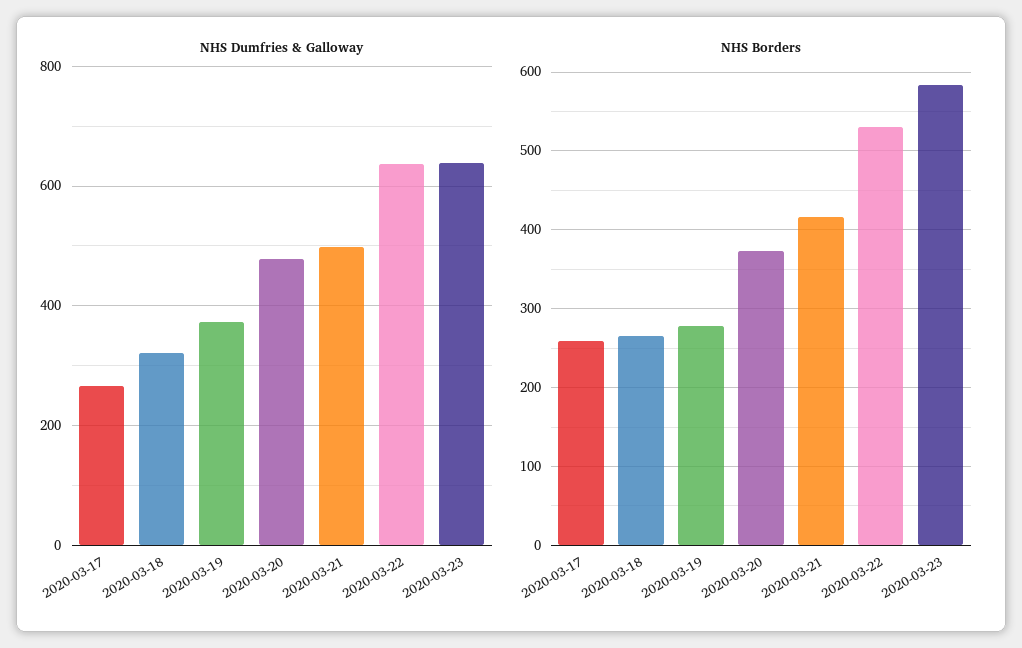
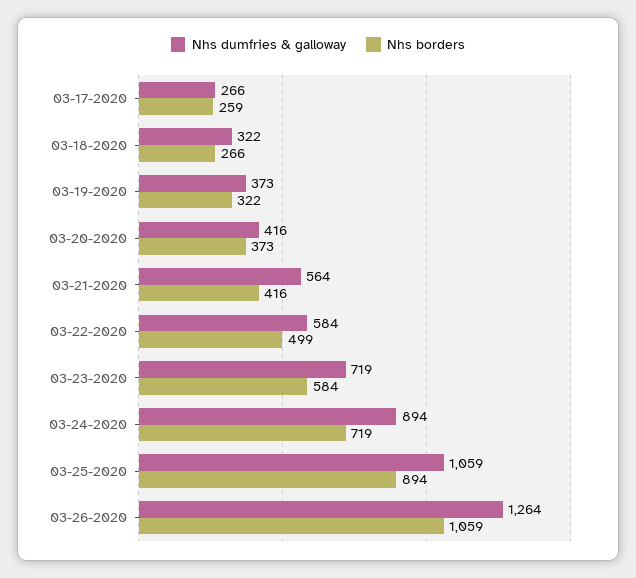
NHS Dumfries & Galloway, 2020-03-20: 480 -> 416
NHS Dumfries & Galloway, 2020-03-21: 500 -> 564
NHS Dumfries & Galloway, 2020-03-22: 640 -> 584
NHS Dumfries & Galloway, 2020-03-23: 640 -> 719
NHS Borders, 2020-03-19: 280 -> 322
NHS Borders, 2020-03-22: 530 -> 499
NHS Dumfries & Galloway, 03-24-2020: none -> 894
NHS Borders, 03-24-2020: none -> 719
NHS Dumfries & Galloway, 03-25-2020: none -> 1059
NHS Borders, 03-25-2020: none -> 894
NHS Dumfries & Galloway, 03-26-2020: none -> 1264
NHS Borders, 03-26-2020: none -> 1059

